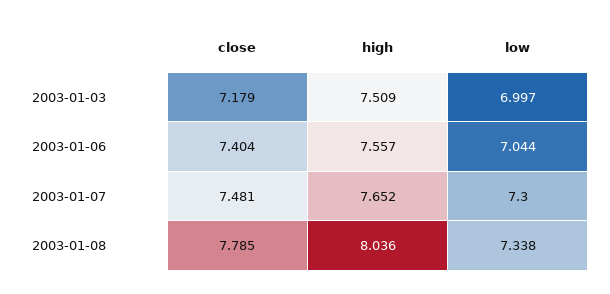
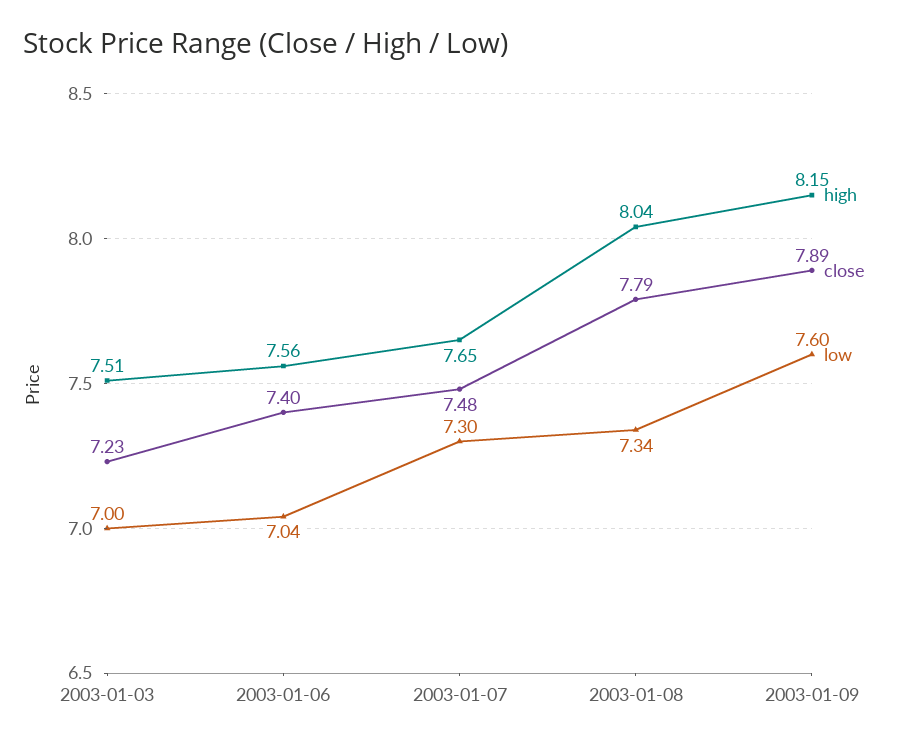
close, 2003-01-03: 7.179 -> 7.23
high, 2003-01-09: none -> 8.15
close, 2003-01-09: none -> 7.89
low, 2003-01-09: none -> 7.6

